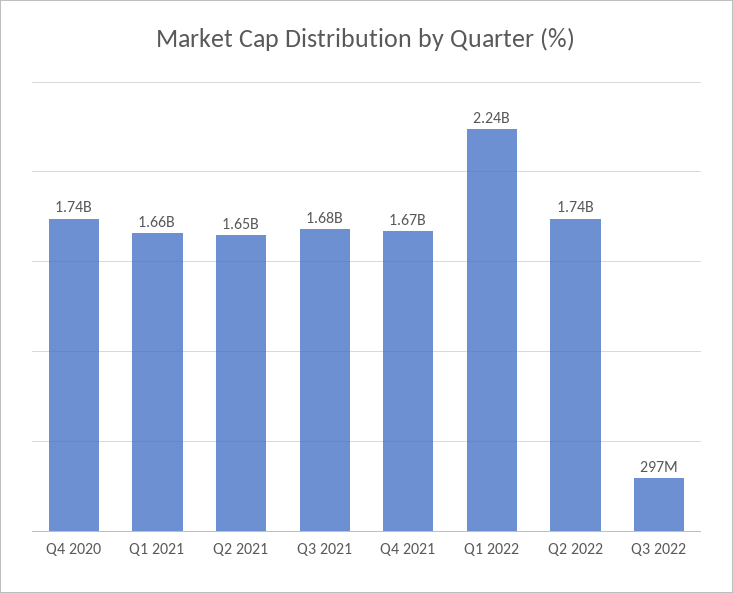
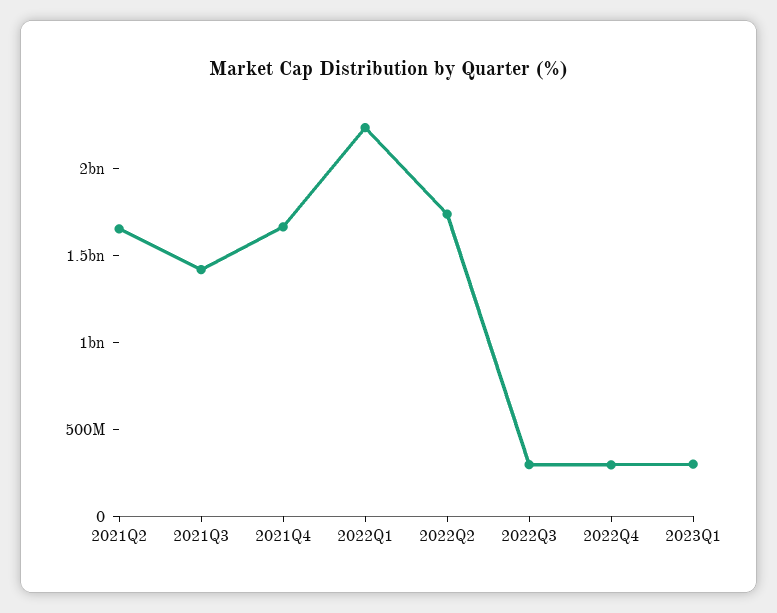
Q4 2020: 1740000000 -> none
Q1 2021: 1660000000 -> none
Q3 2021: 1680000000 -> 1400000000
2022Q4: none -> 300000000
2023Q1: none -> 300000000

